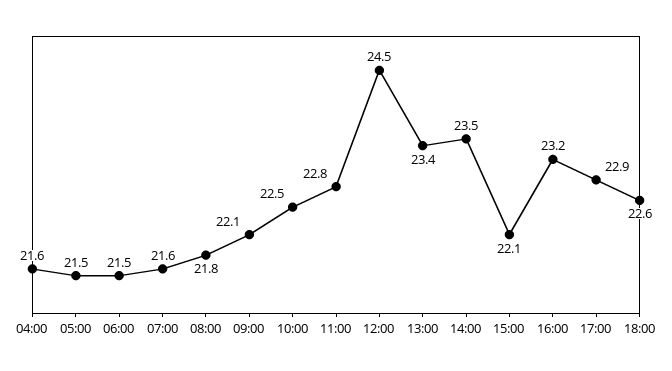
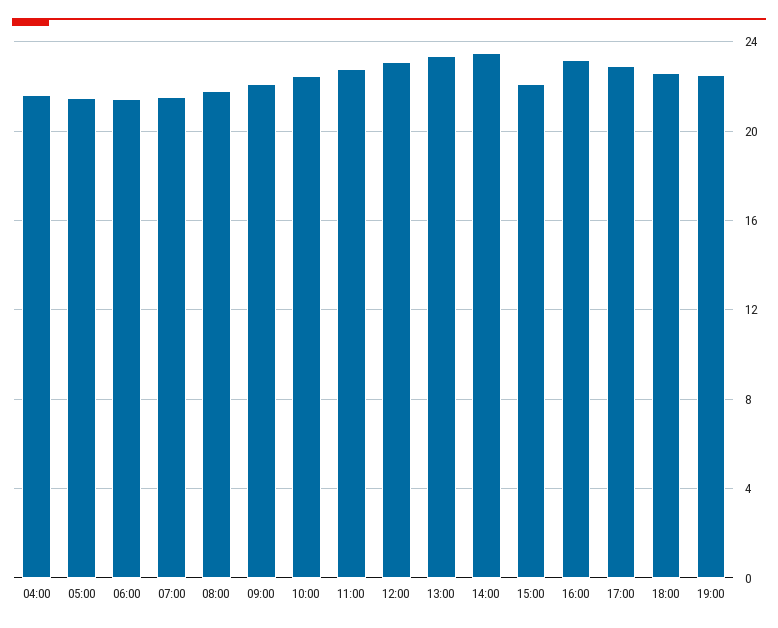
12:00: 24.5 -> 23
19:00: none -> 22.5

